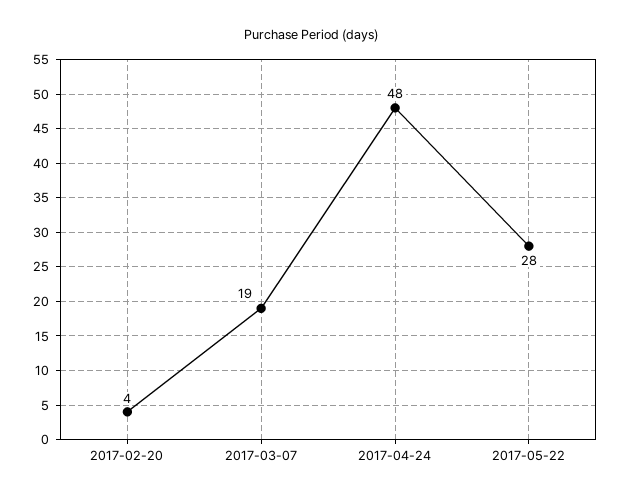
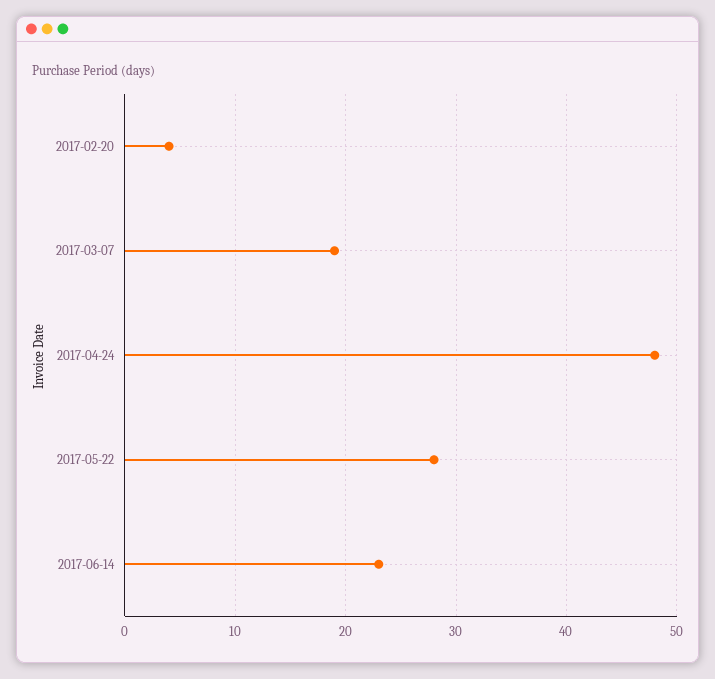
2017-06-14: none -> 23

